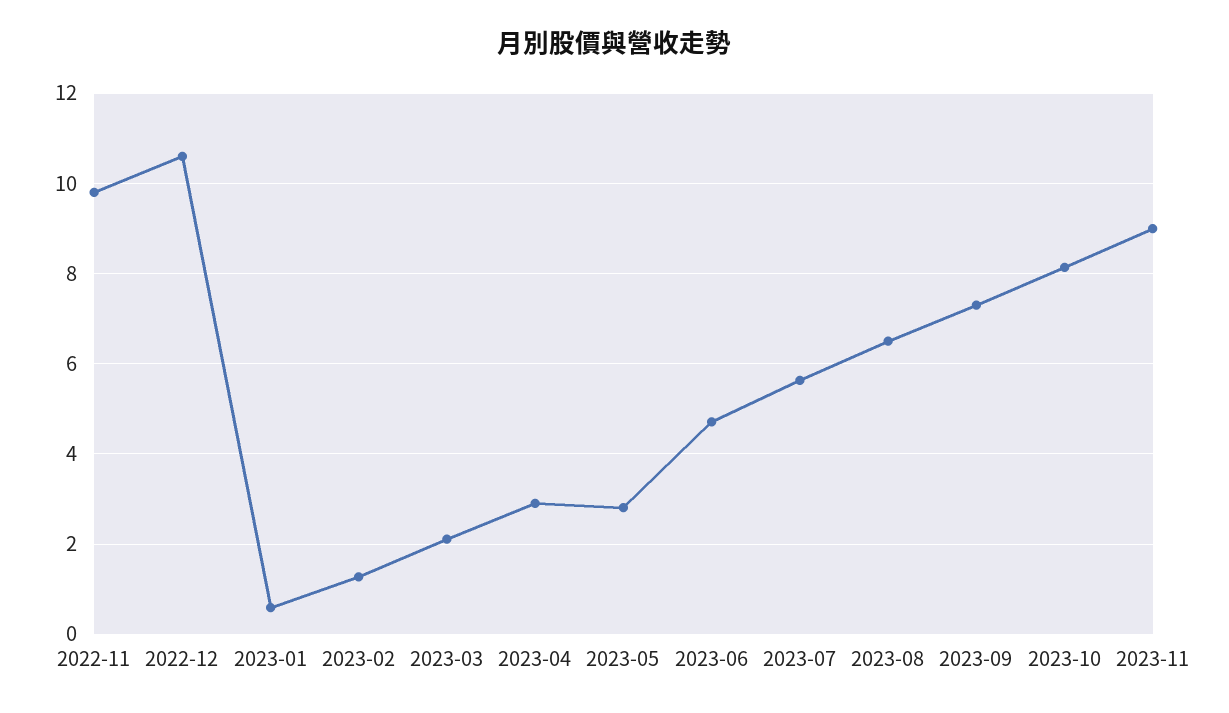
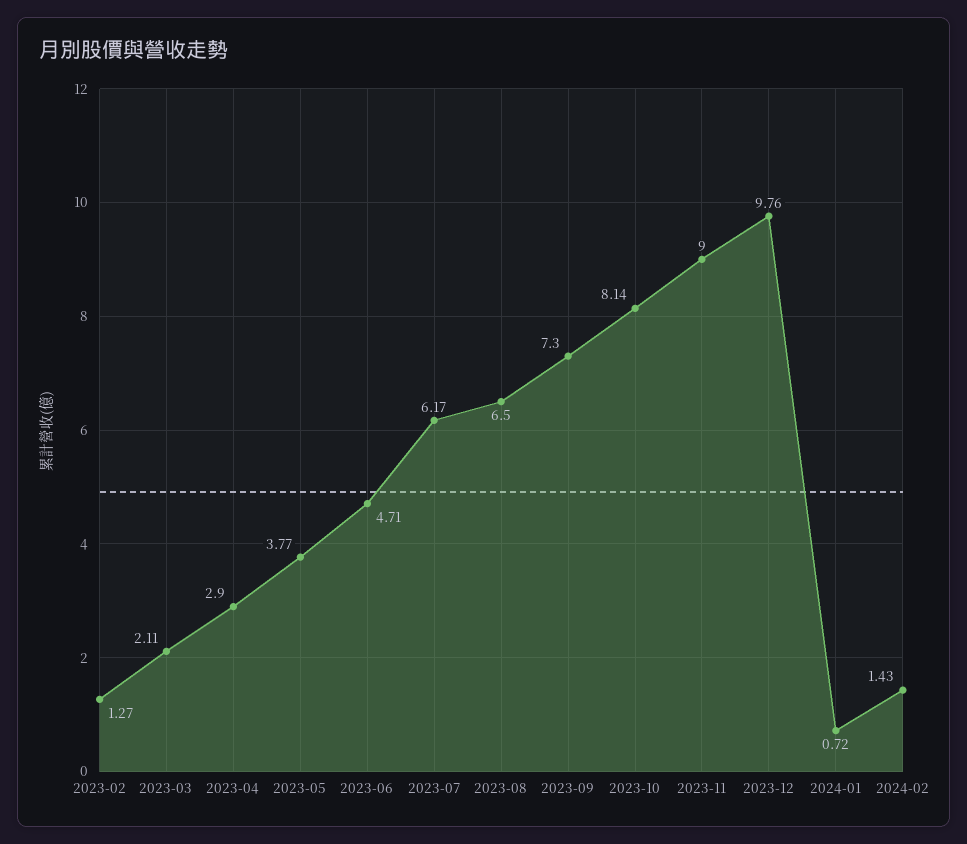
2022-11: 9.8 -> none
2022-12: 10.6 -> none
2023-01: 0.6 -> none
2023-05: 2.8 -> 3.77
2023-07: 5.6 -> 6.17
2023-12: none -> 9.76
2024-01: none -> 0.72
2024-02: none -> 1.43

